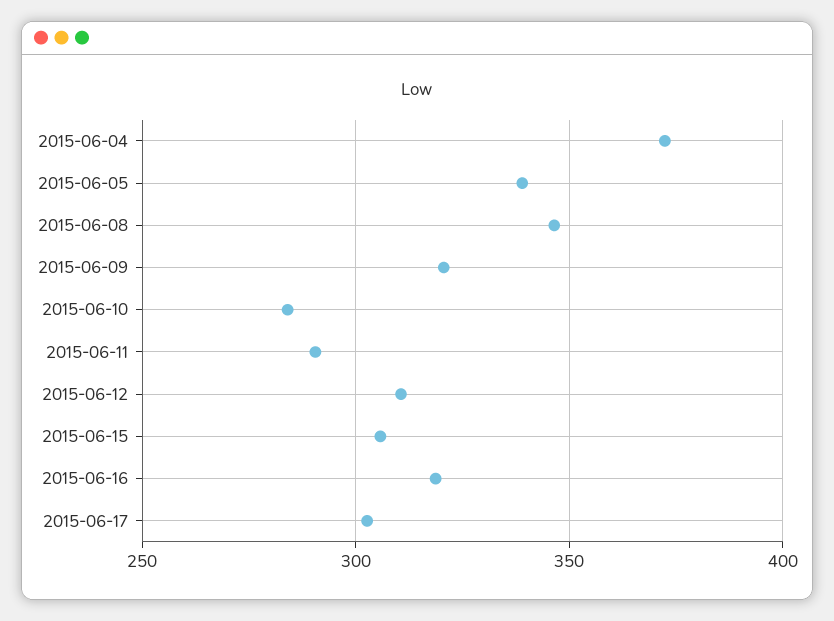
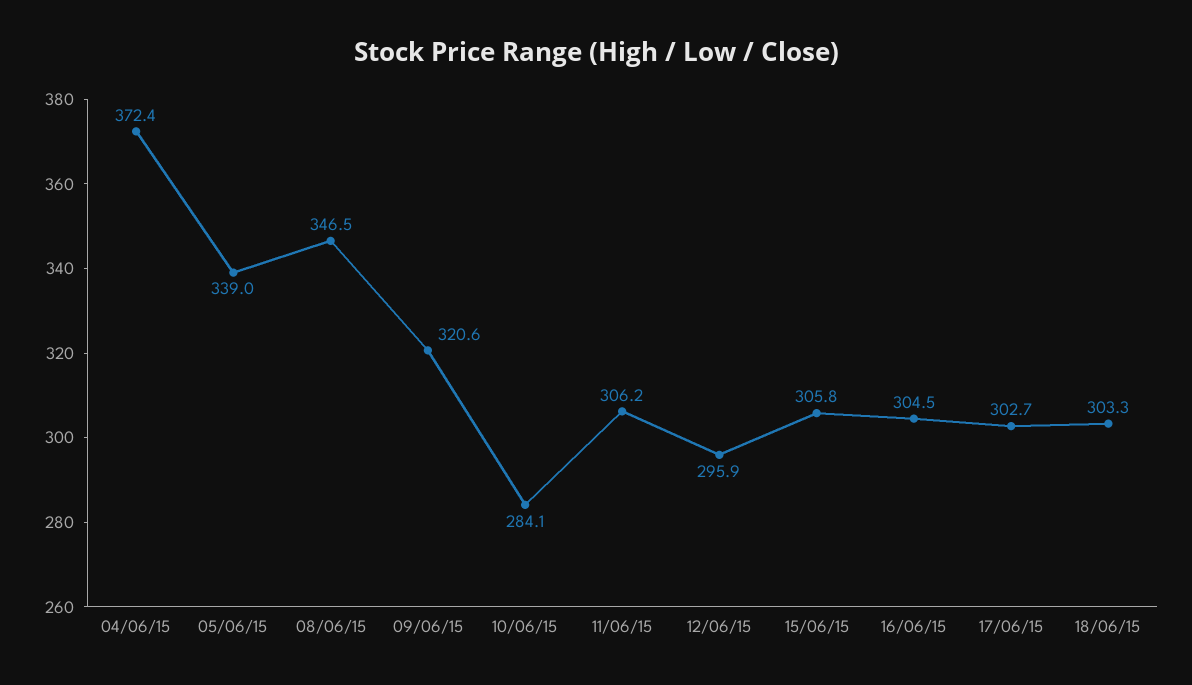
2015-06-11: 290 -> 306.2
2015-06-12: 310 -> 295.9
2015-06-16: 320 -> 304.5
18/06/15: none -> 303.3

